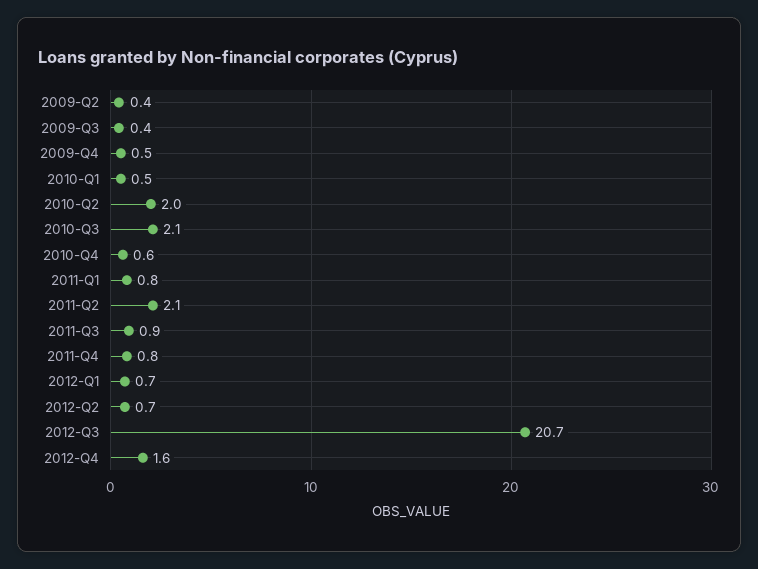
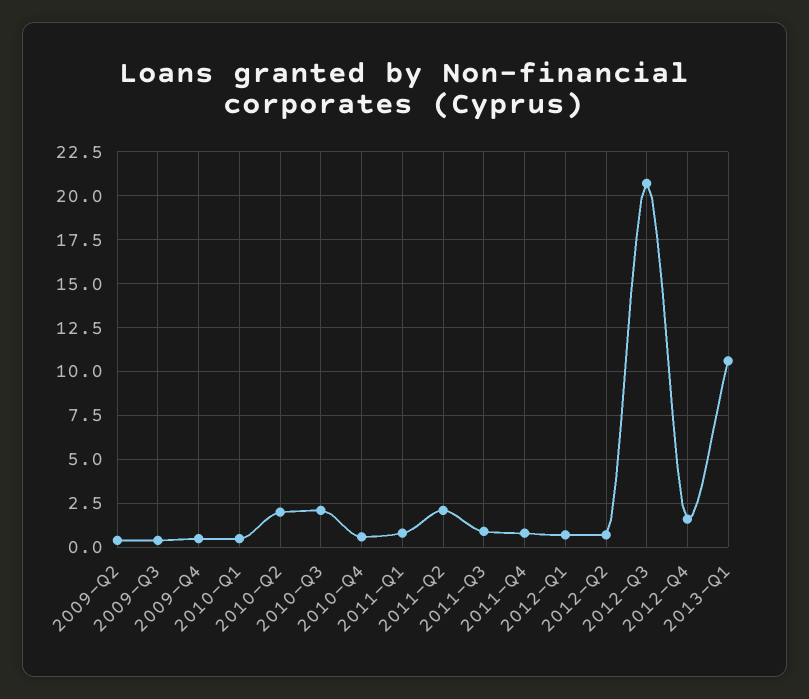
2013-Q1: none -> 10.5

